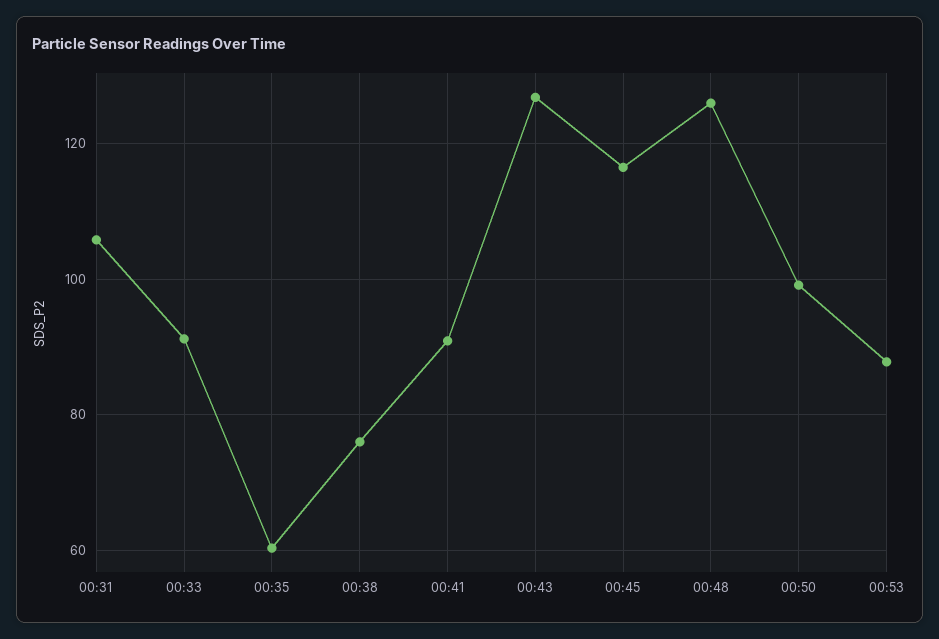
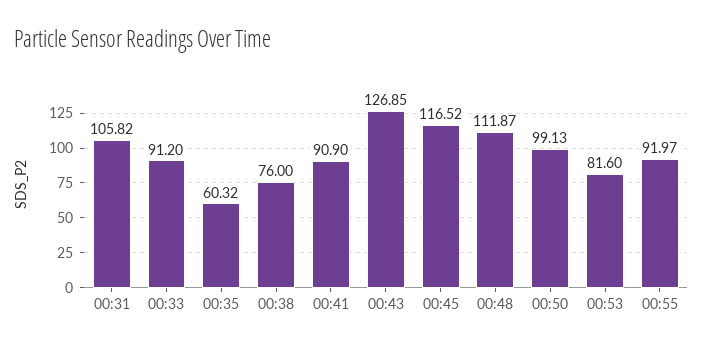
00:48: 126 -> 111.87
00:53: 88 -> 81.6
00:55: none -> 91.97

